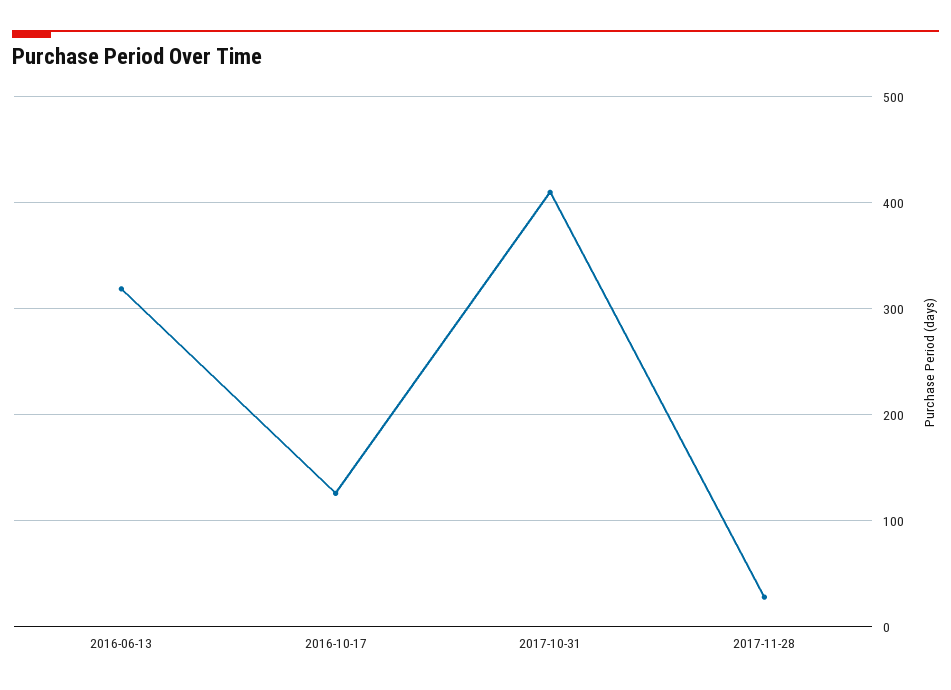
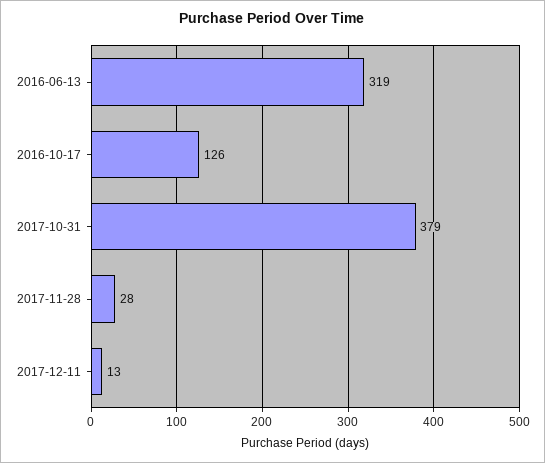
2017-10-31: 410 -> 379
2017-12-11: none -> 13

